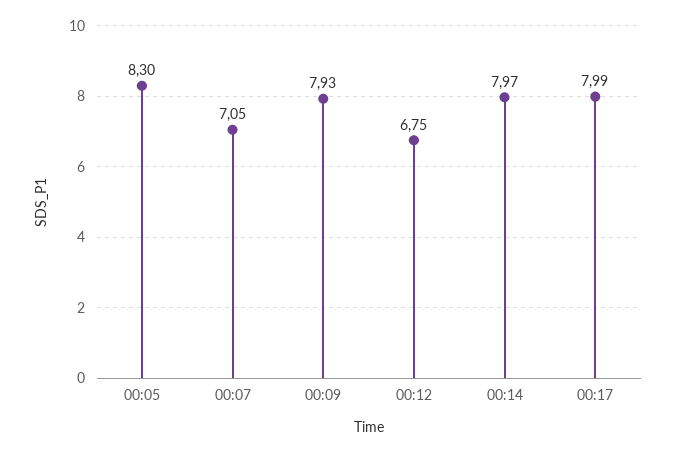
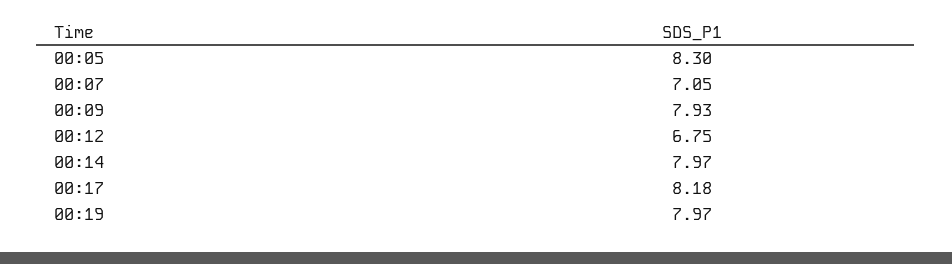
00:17: 7.99 -> 8.18
00:19: none -> 7.97

